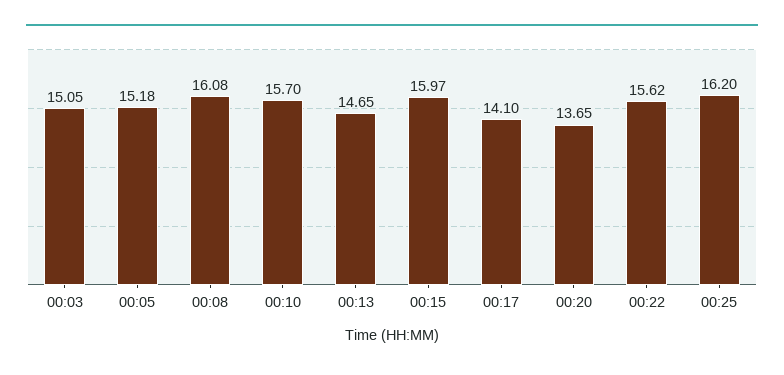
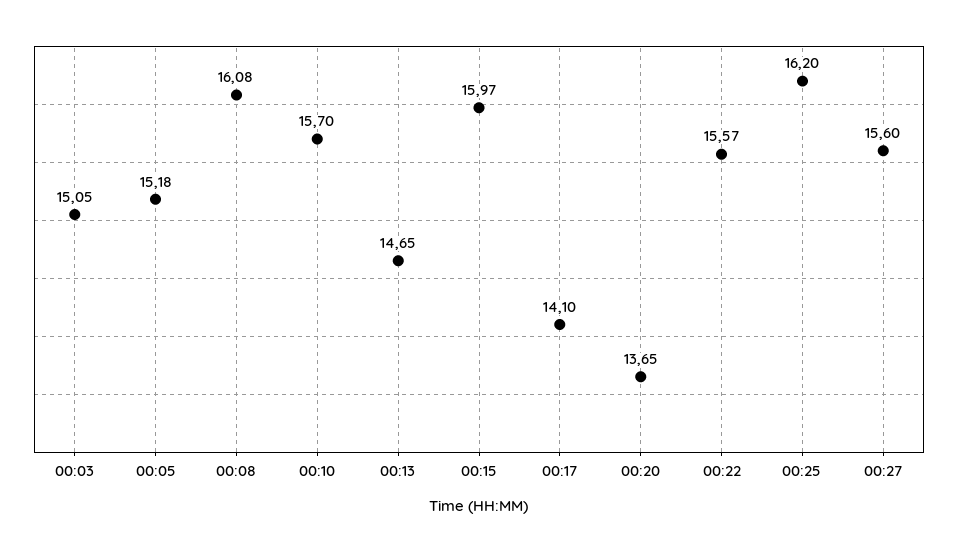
00:22: 15.62 -> 15.57
00:27: none -> 15.6

